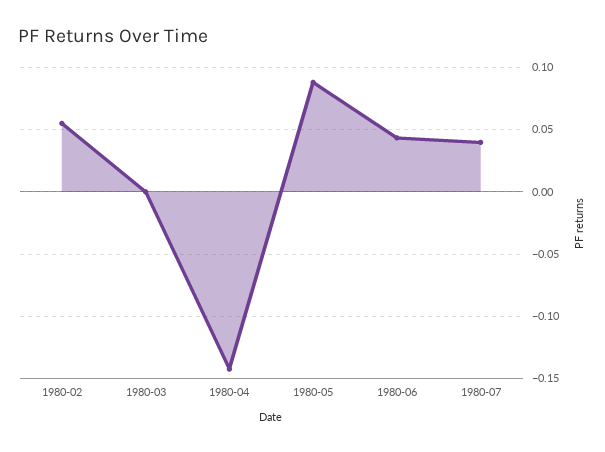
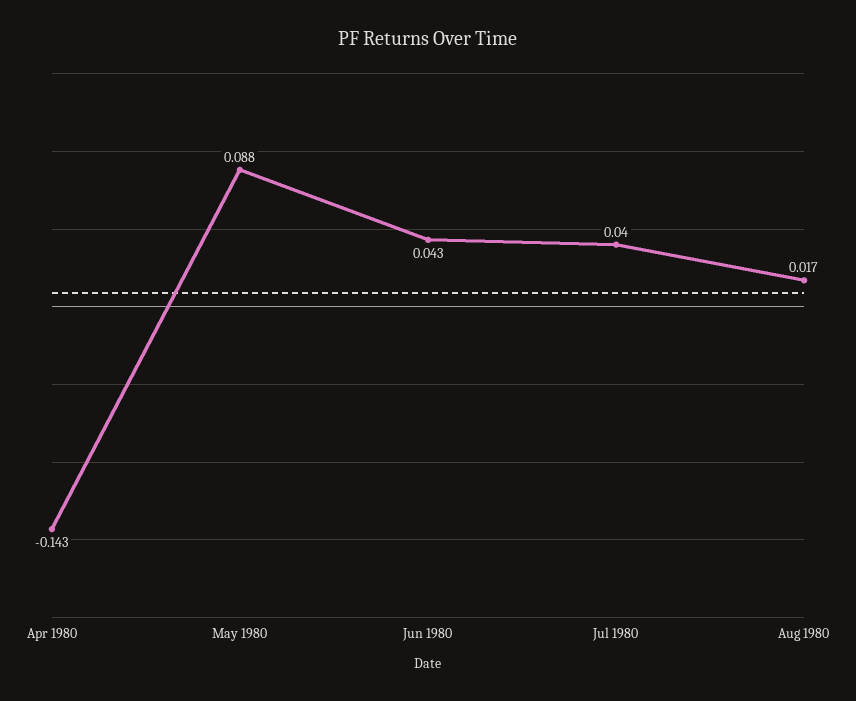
1980-02: 0.055 -> none
1980-03: 0 -> none
Aug 1980: none -> 0.017

